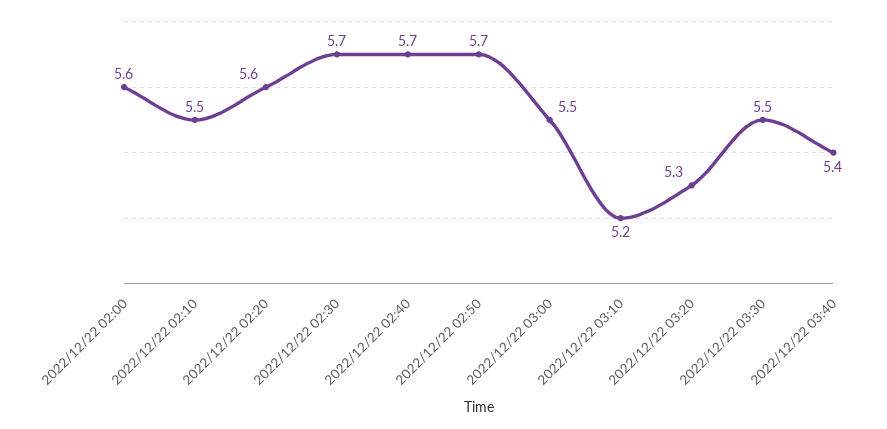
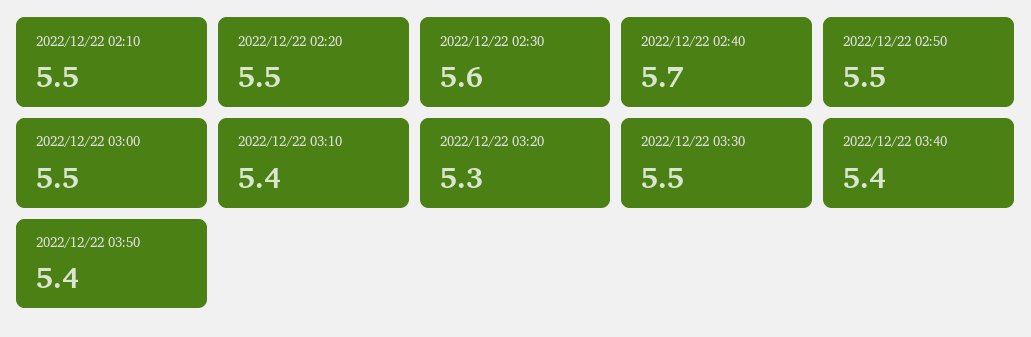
2022/12/22 02:00: 5.6 -> none
2022/12/22 02:20: 5.6 -> 5.5
2022/12/22 02:30: 5.7 -> 5.6
2022/12/22 02:50: 5.7 -> 5.5
2022/12/22 03:10: 5.2 -> 5.4
2022/12/22 03:50: none -> 5.4

